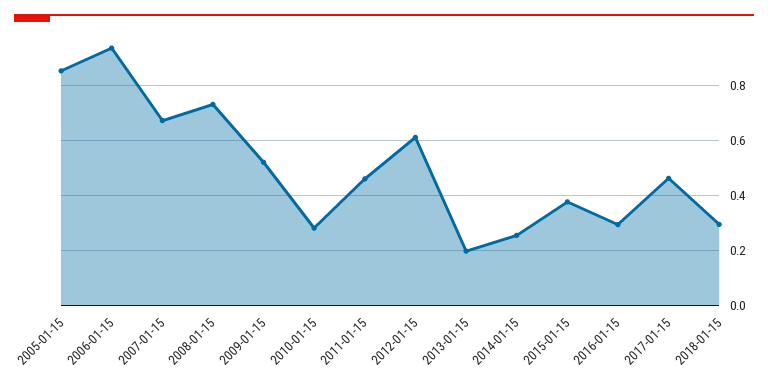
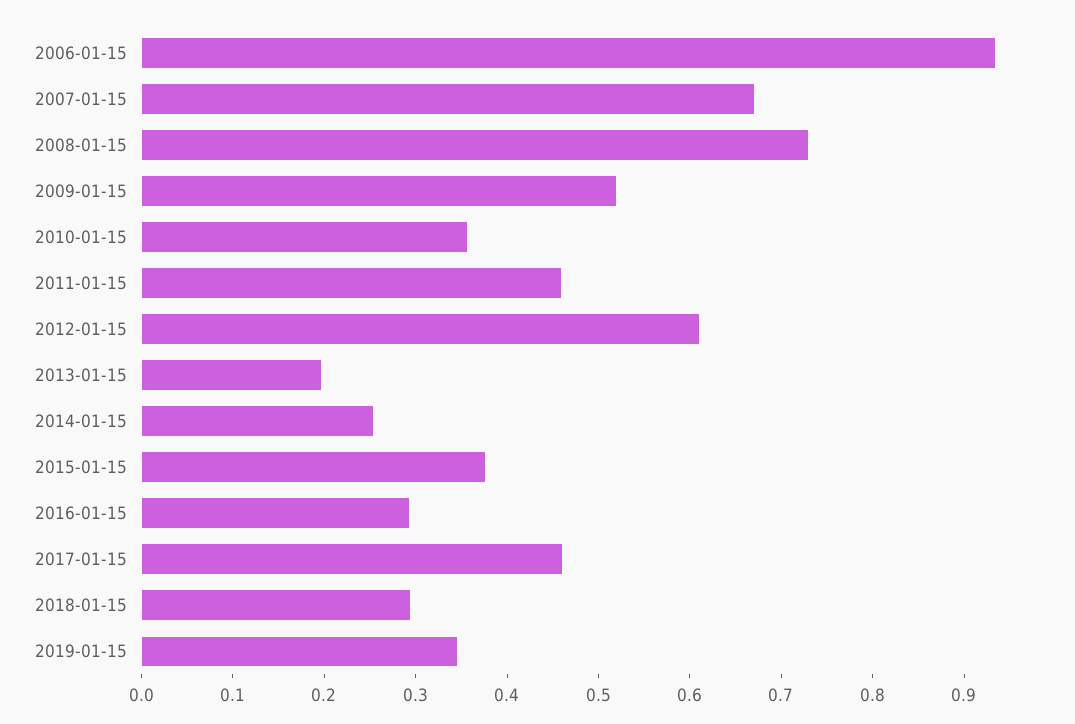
2005-01-15: 0.85 -> none
2010-01-15: 0.275 -> 0.36
2019-01-15: none -> 0.34

